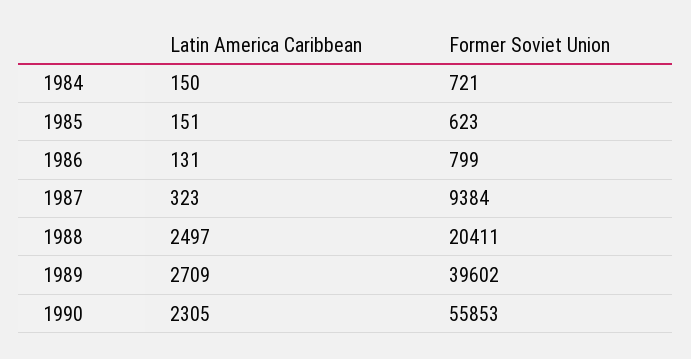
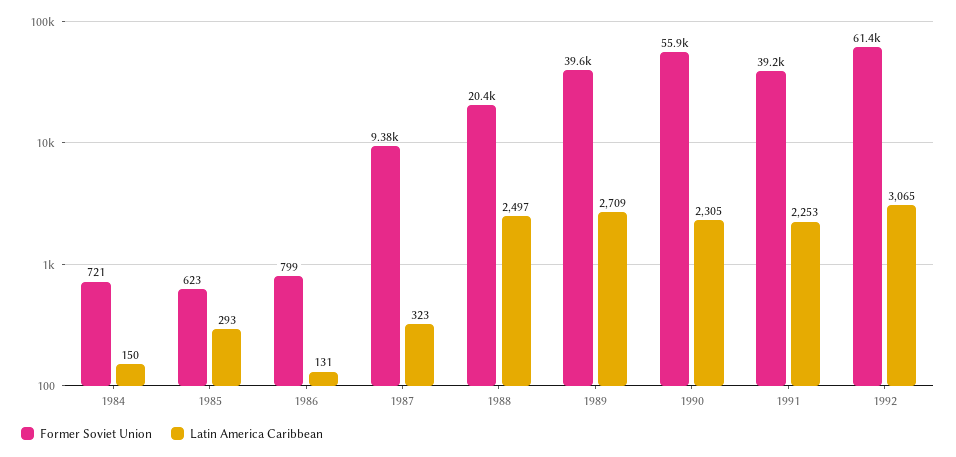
Latin America Caribbean, 1985: 151 -> 293
Former Soviet Union, 1991: none -> 39200
Latin America Caribbean, 1991: none -> 2253
Former Soviet Union, 1992: none -> 61400
Latin America Caribbean, 1992: none -> 3065

